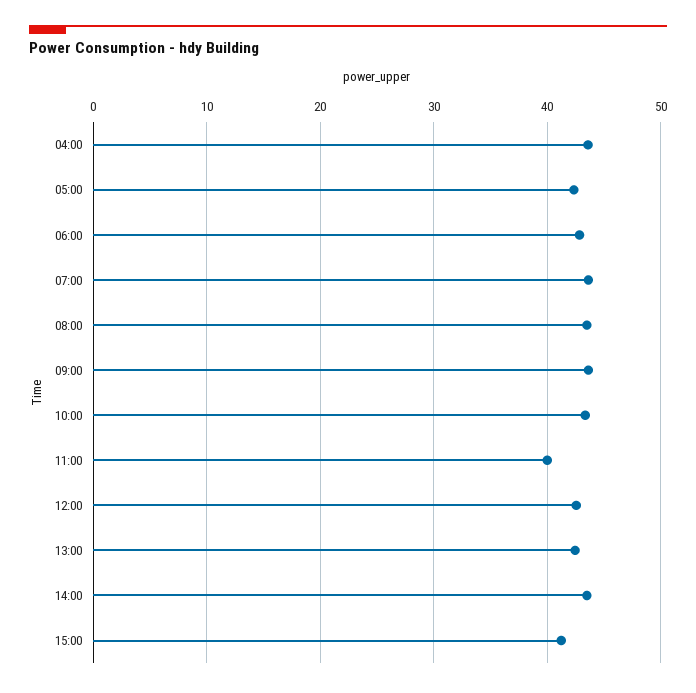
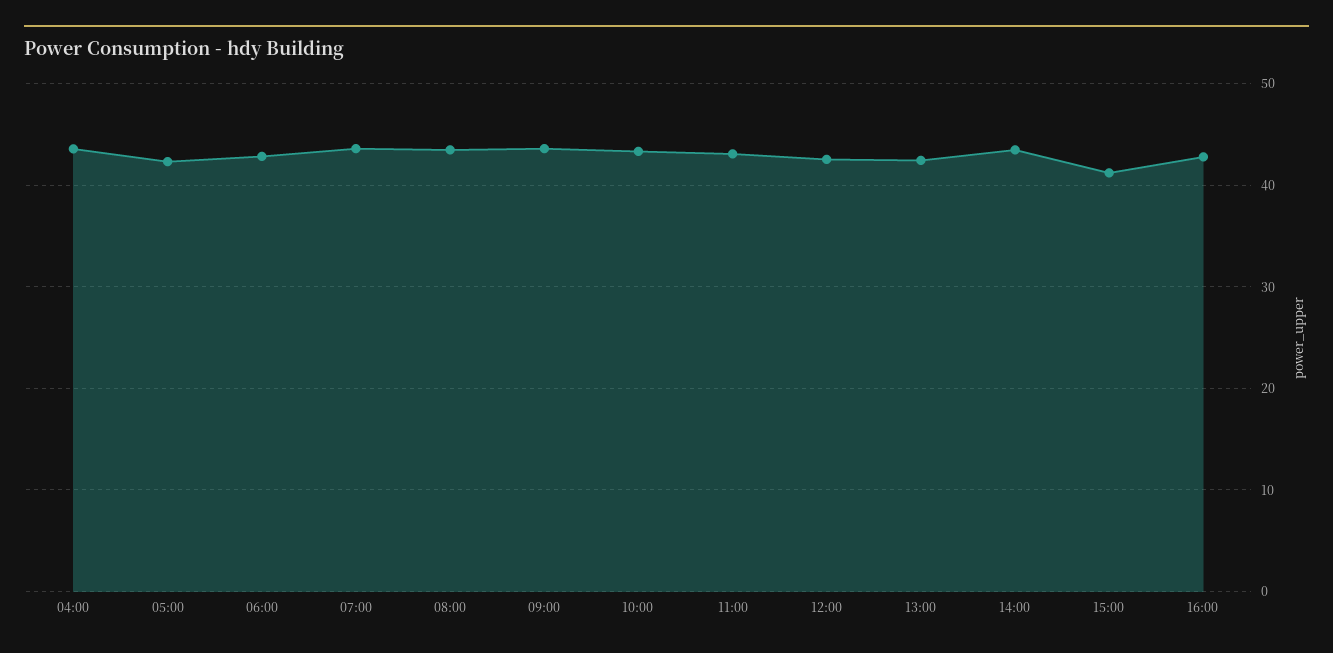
11:00: 40 -> 43
16:00: none -> 43

